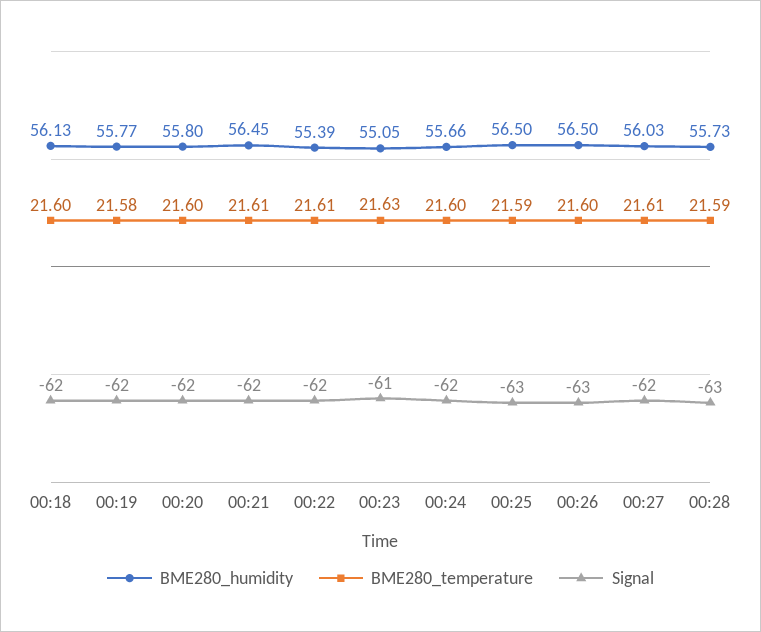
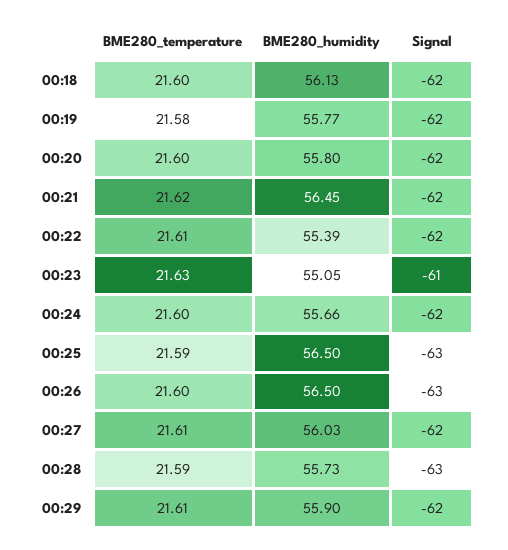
BME280_temperature, 00:21: 21.61 -> 21.62
BME280_temperature, 00:29: none -> 21.61
BME280_humidity, 00:29: none -> 55.9
Signal, 00:29: none -> -62

